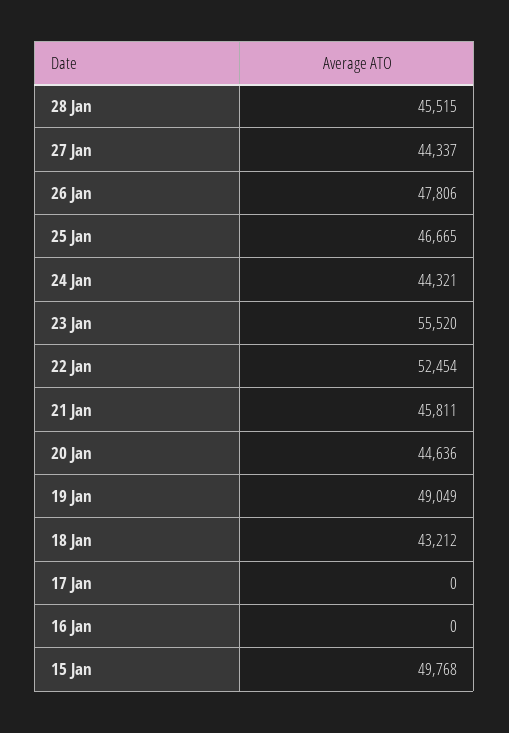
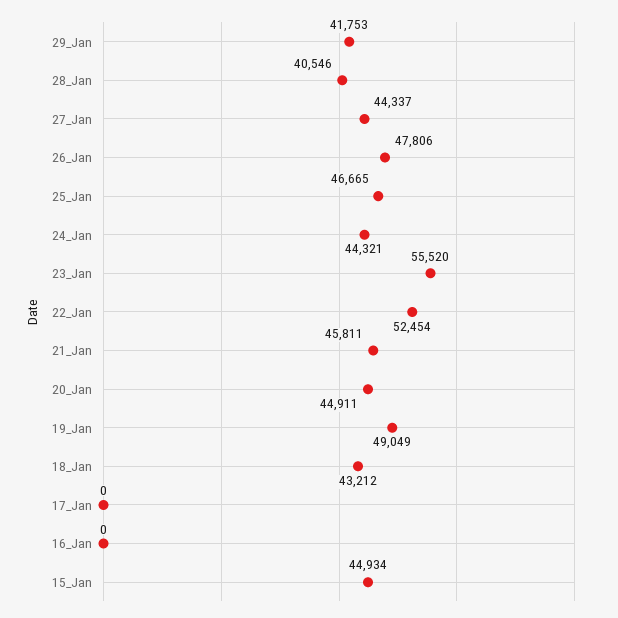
28 Jan: 45515 -> 40546
20 Jan: 44636 -> 44911
15 Jan: 49768 -> 44934
29_Jan: none -> 41753

